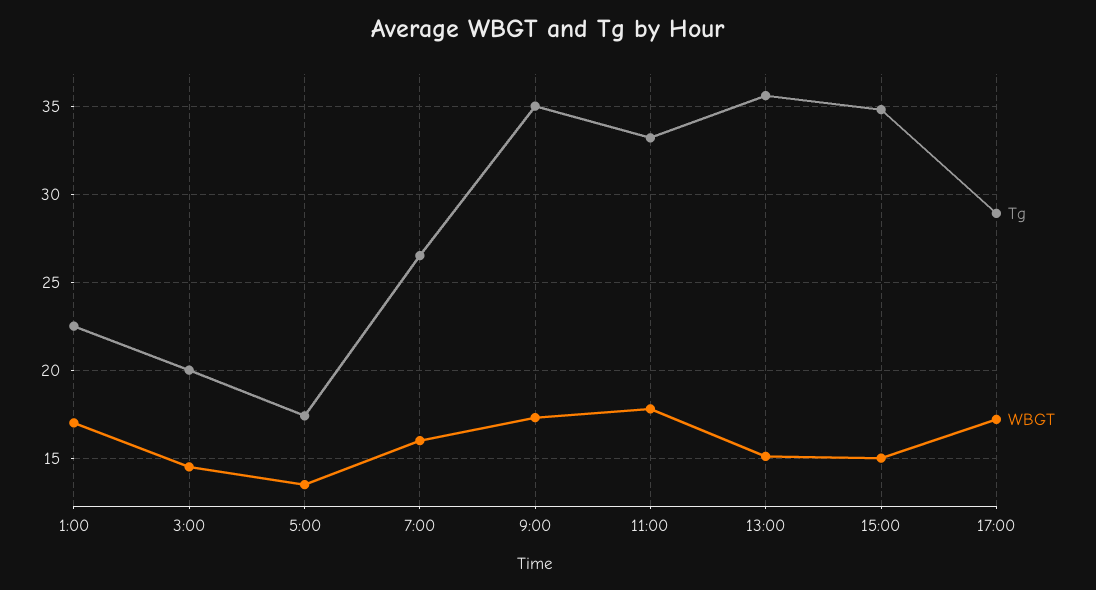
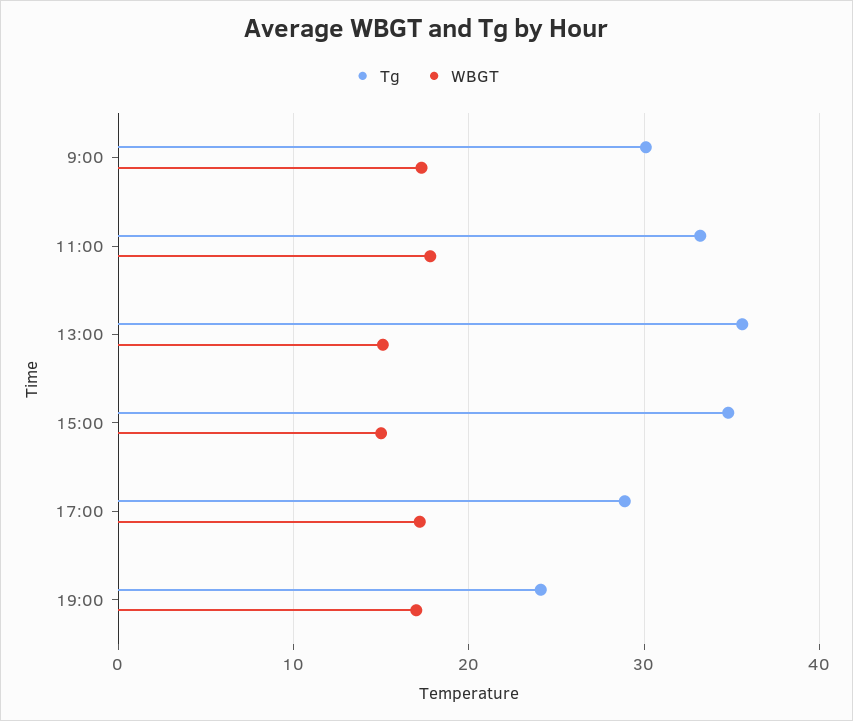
Tg, 1:00: 22.5 -> none
WBGT, 1:00: 17 -> none
Tg, 3:00: 20 -> none
WBGT, 3:00: 14.5 -> none
Tg, 5:00: 17.5 -> none
WBGT, 5:00: 13.5 -> none
Tg, 7:00: 26.5 -> none
WBGT, 7:00: 16 -> none
Tg, 9:00: 35 -> 30
Tg, 19:00: none -> 24
WBGT, 19:00: none -> 17

